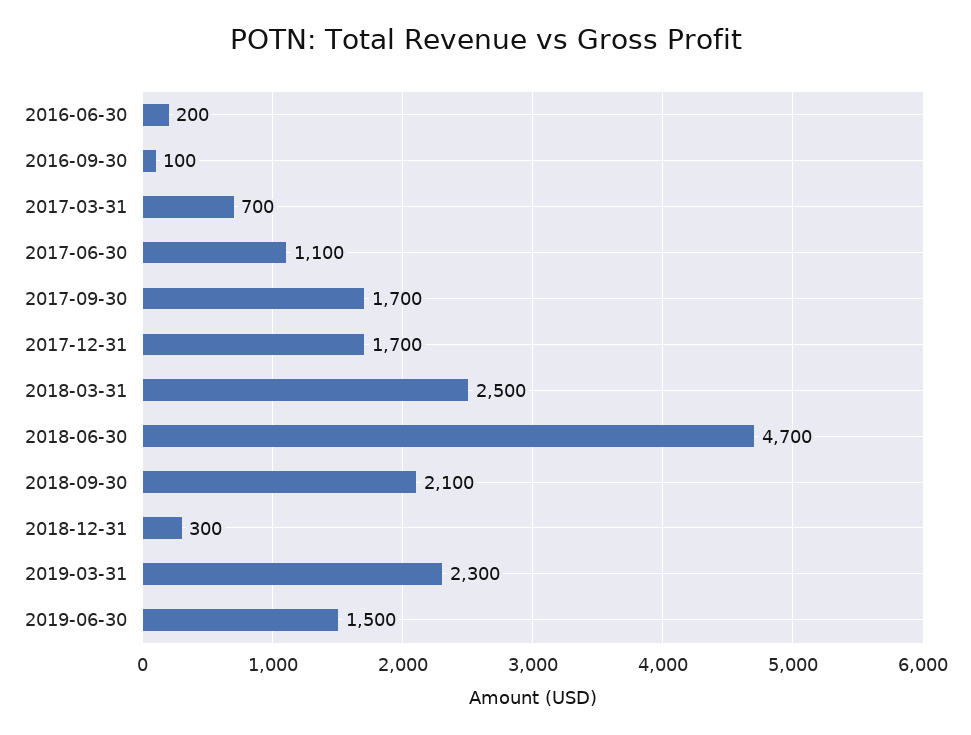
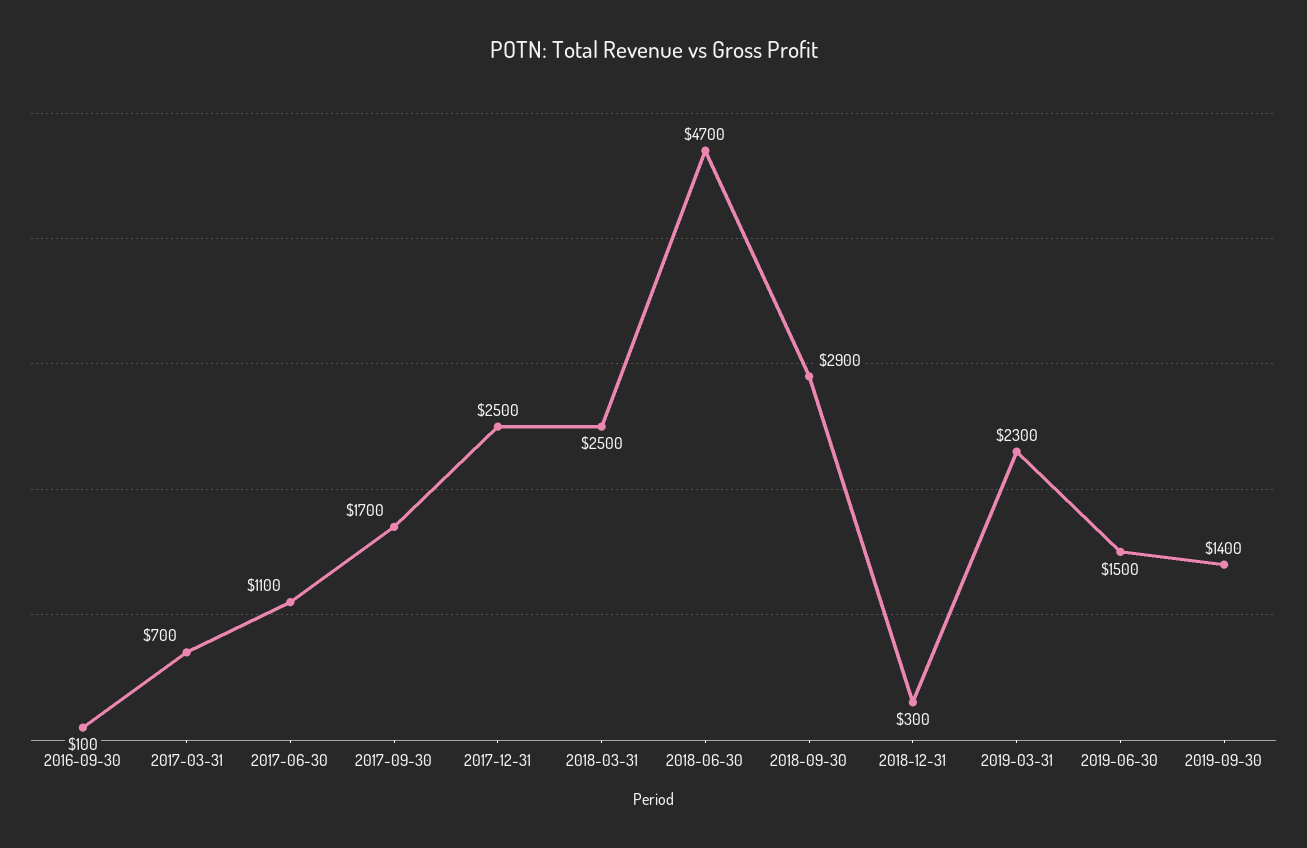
2016-06-30: 200 -> none
2017-12-31: 1700 -> 2500
2018-09-30: 2100 -> 2900
2019-09-30: none -> 1400

